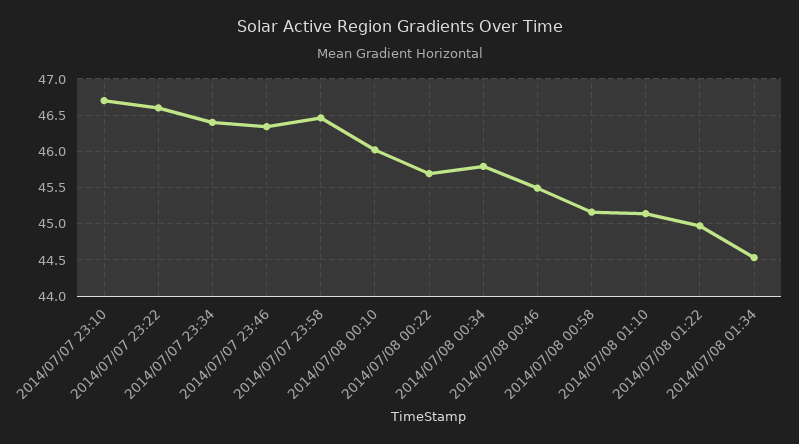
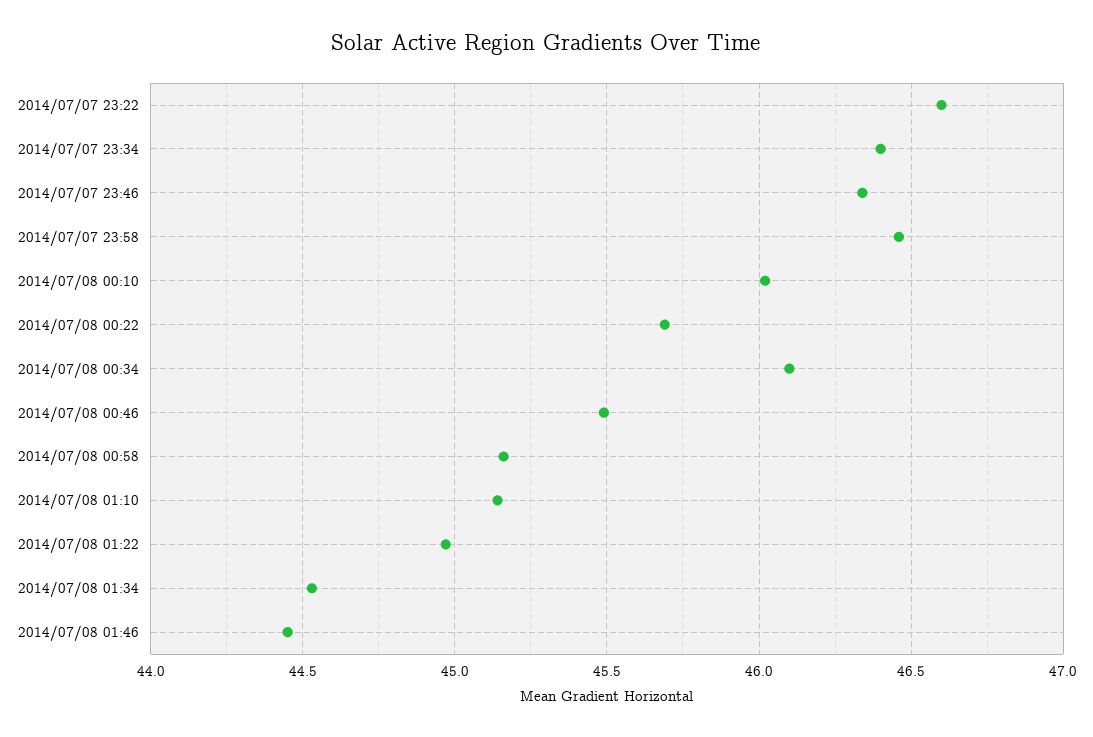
2014/07/07 23:10: 46.7 -> none
2014/07/08 00:34: 45.8 -> 46.1
2014/07/08 01:46: none -> 44.45

